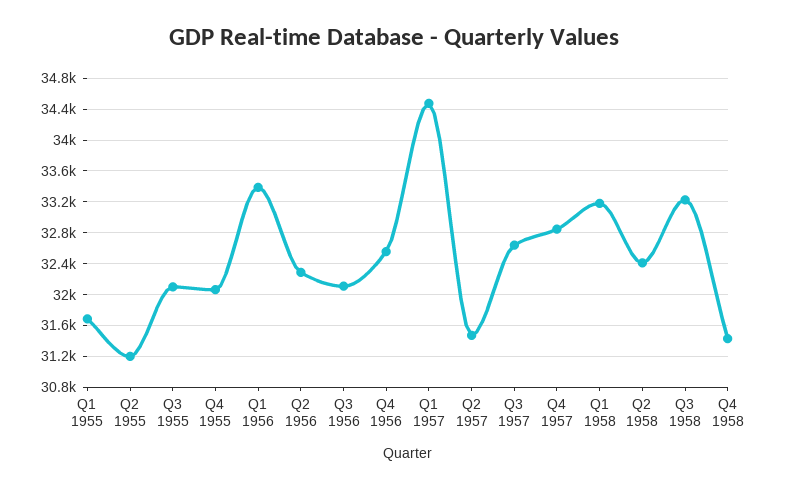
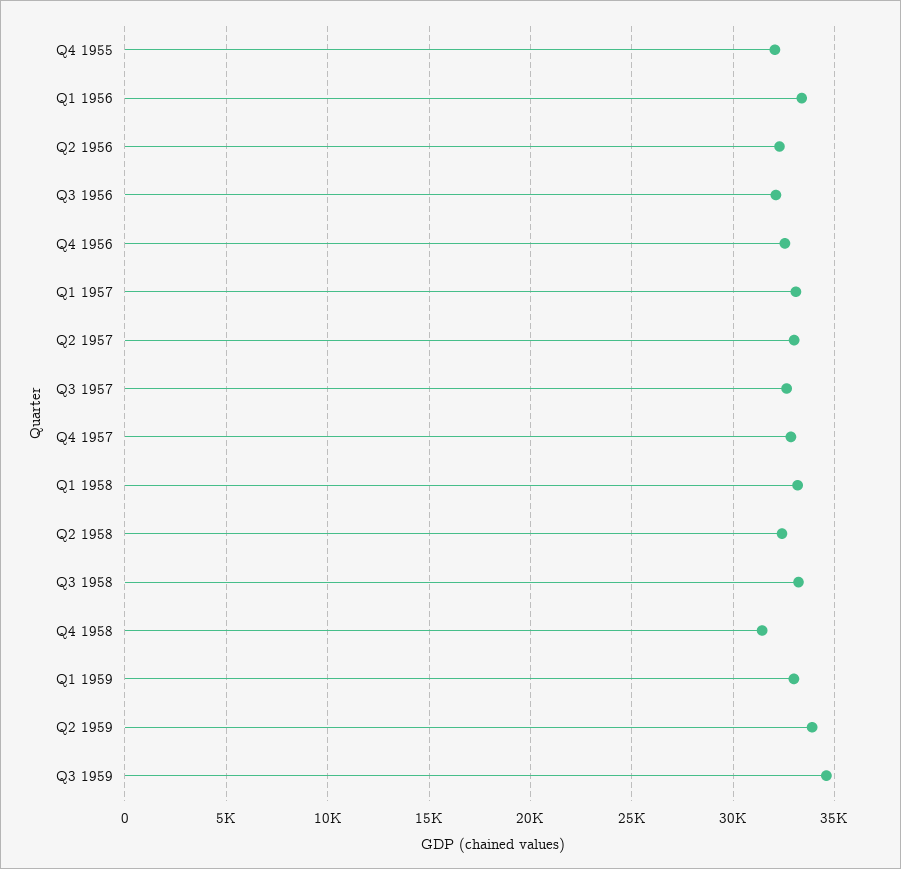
Q1 1955: 31700 -> none
Q2 1955: 31200 -> none
Q3 1955: 32100 -> none
Q1 1957: 34500 -> 33000
Q2 1957: 31500 -> 33000
Q1 1959: none -> 33000
Q2 1959: none -> 34000
Q3 1959: none -> 34500

